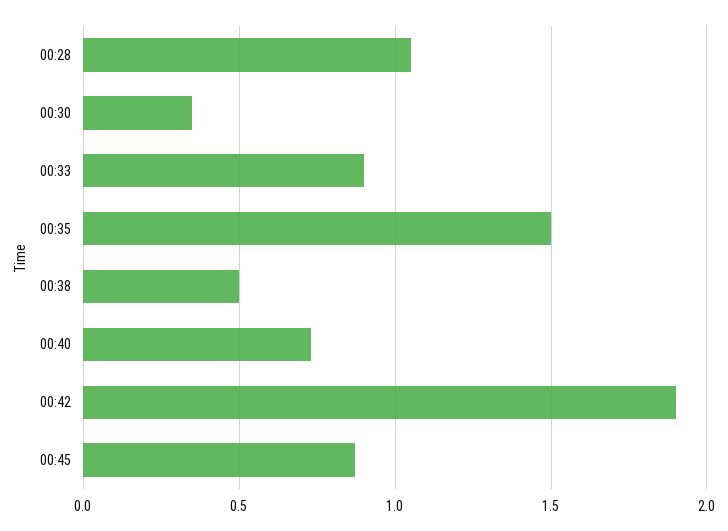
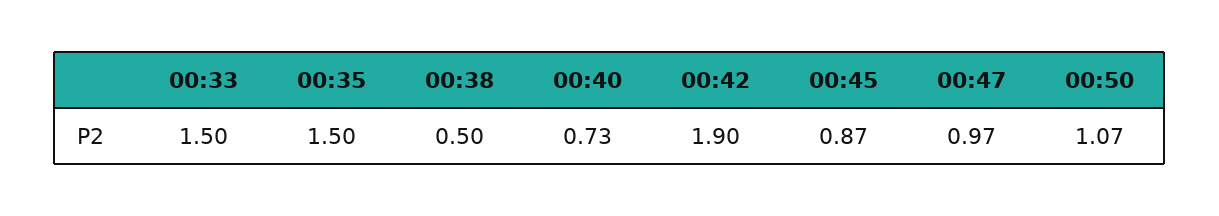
00:28: 1.05 -> none
00:30: 0.35 -> none
00:33: 0.9 -> 1.5
00:47: none -> 0.97
00:50: none -> 1.07

